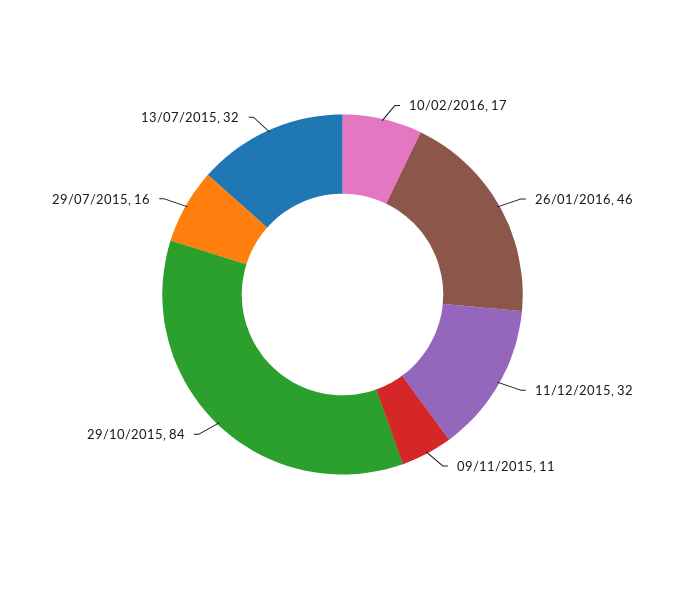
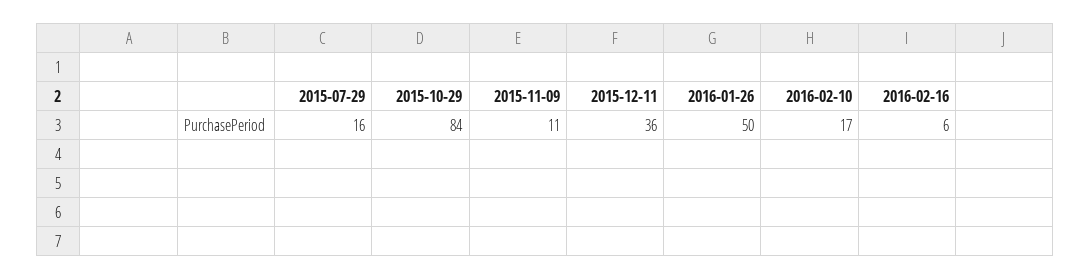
26/01/2016: 46 -> 50
11/12/2015: 32 -> 36
13/07/2015: 32 -> none
2016-02-16: none -> 6

